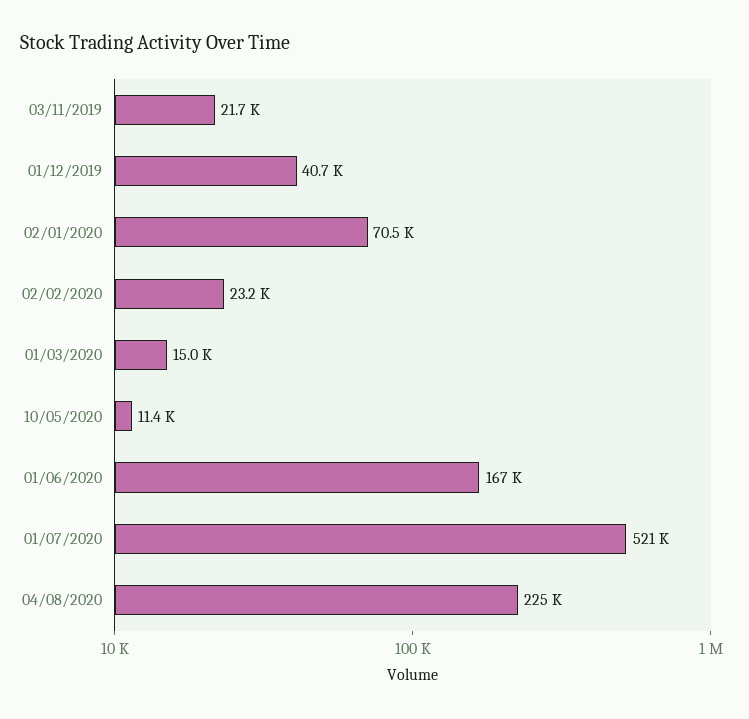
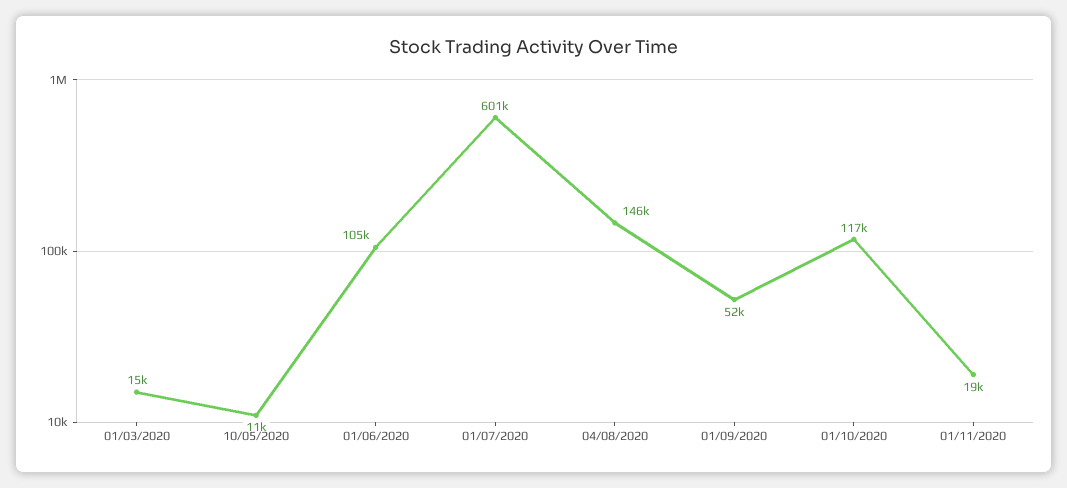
03/11/2019: 21700 -> none
01/12/2019: 40700 -> none
02/01/2020: 70500 -> none
02/02/2020: 23200 -> none
01/06/2020: 167000 -> 105000
01/07/2020: 521000 -> 601000
04/08/2020: 225000 -> 146000
01/09/2020: none -> 52000
01/10/2020: none -> 117000
01/11/2020: none -> 19000

